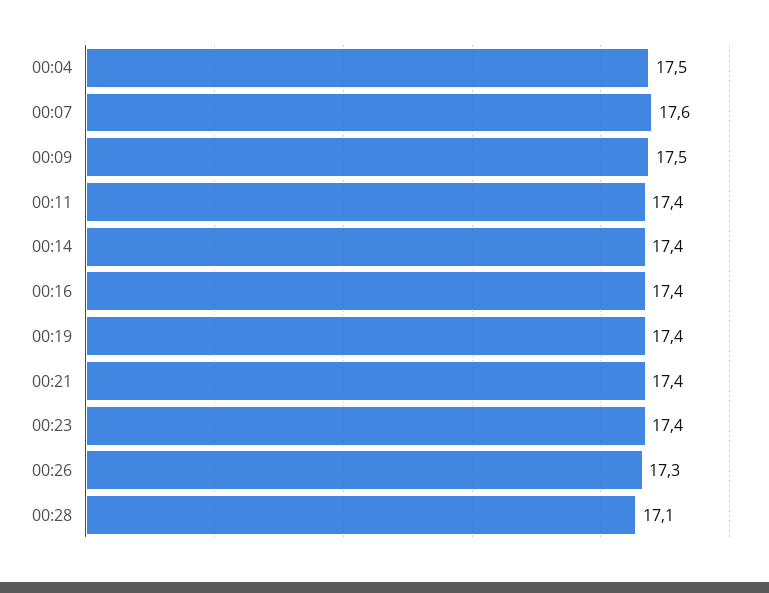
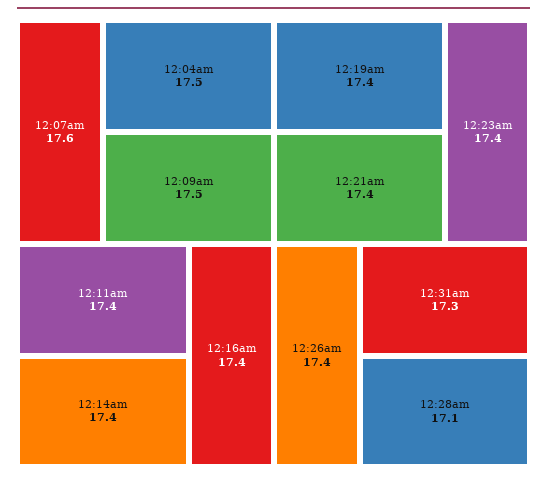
00:26: 17.3 -> 17.4
12:31am: none -> 17.3

